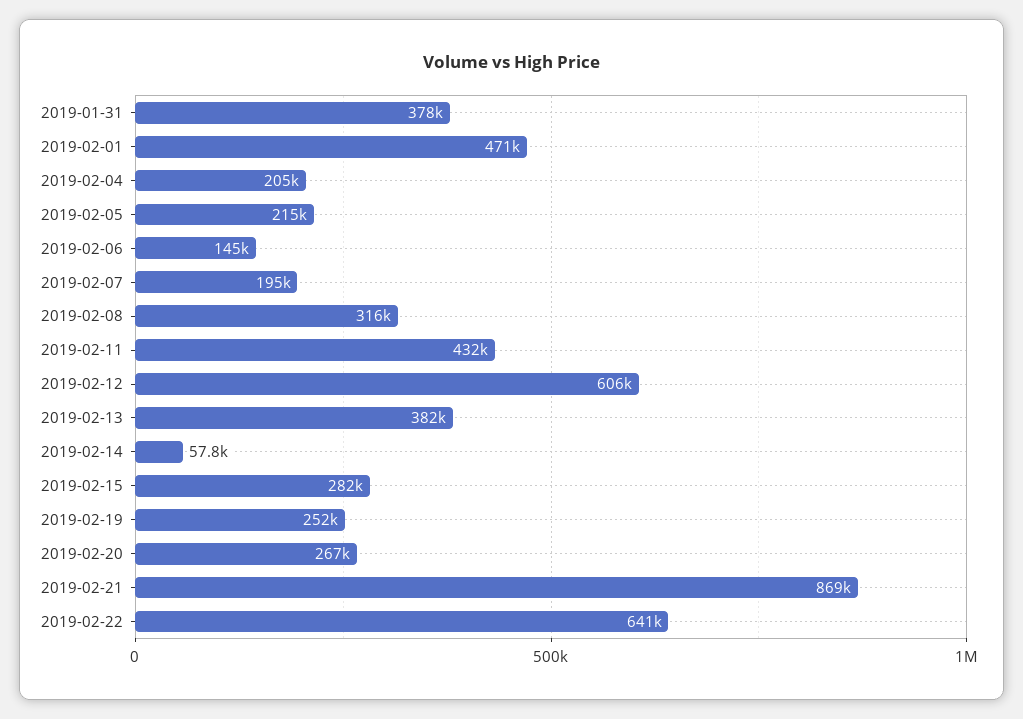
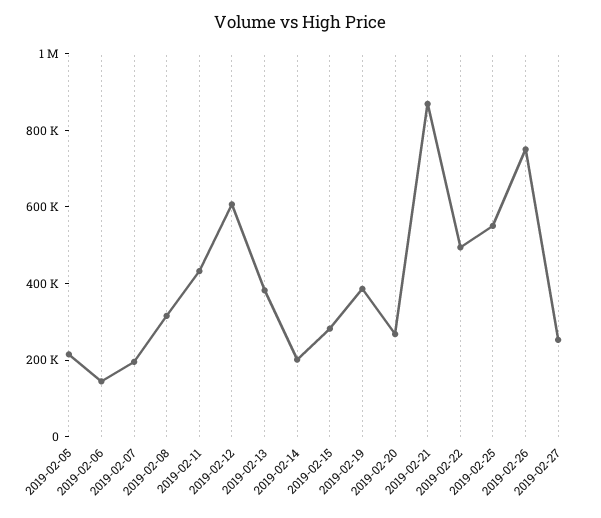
2019-01-31: 378000 -> none
2019-02-01: 471000 -> none
2019-02-04: 205000 -> none
2019-02-14: 57800 -> 200000
2019-02-19: 252000 -> 400000
2019-02-22: 641000 -> 500000
2019-02-25: none -> 550000
2019-02-26: none -> 750000
2019-02-27: none -> 250000

